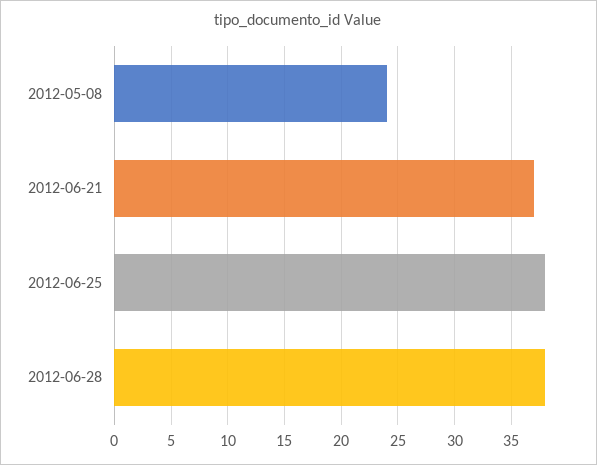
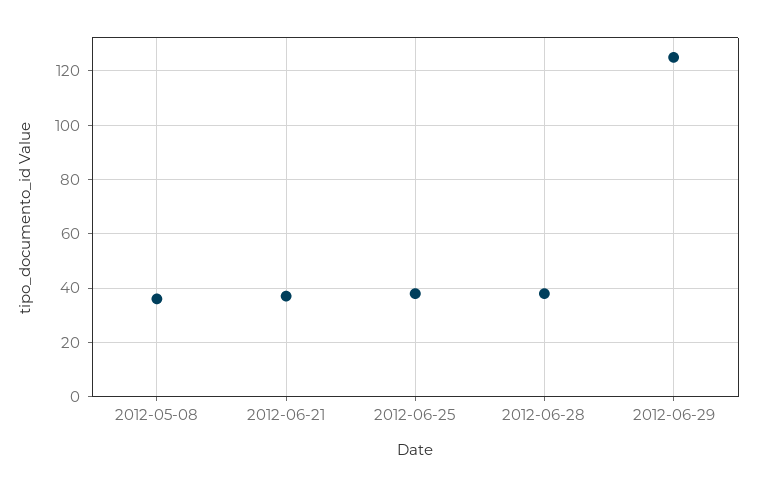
2012-05-08: 24 -> 35
2012-06-29: none -> 125

